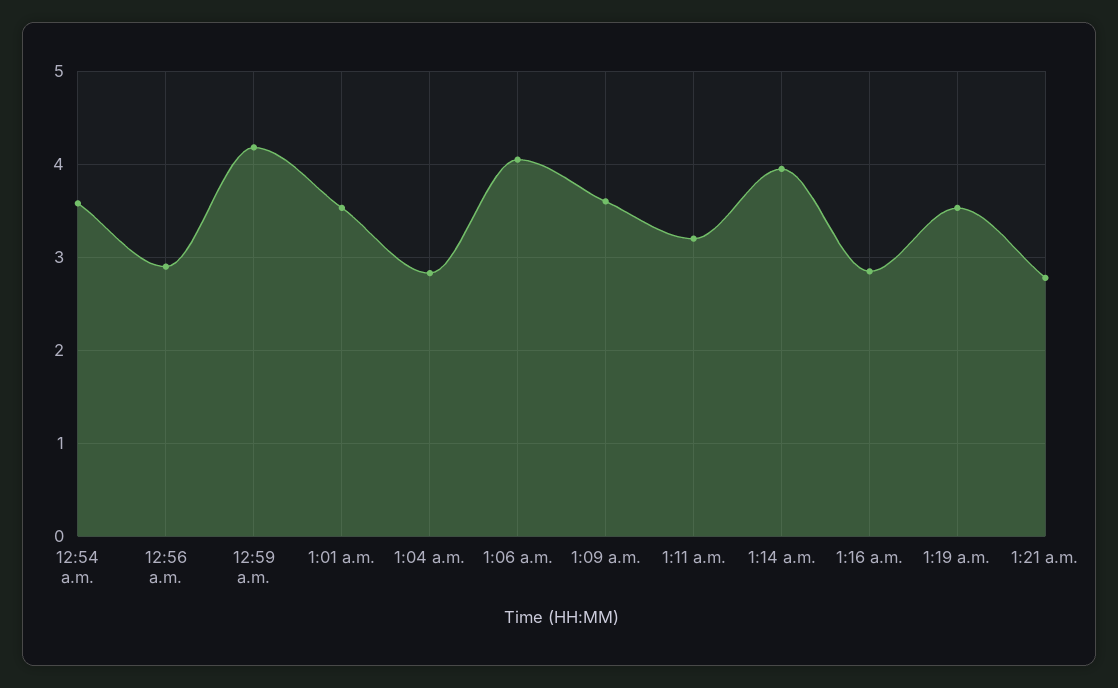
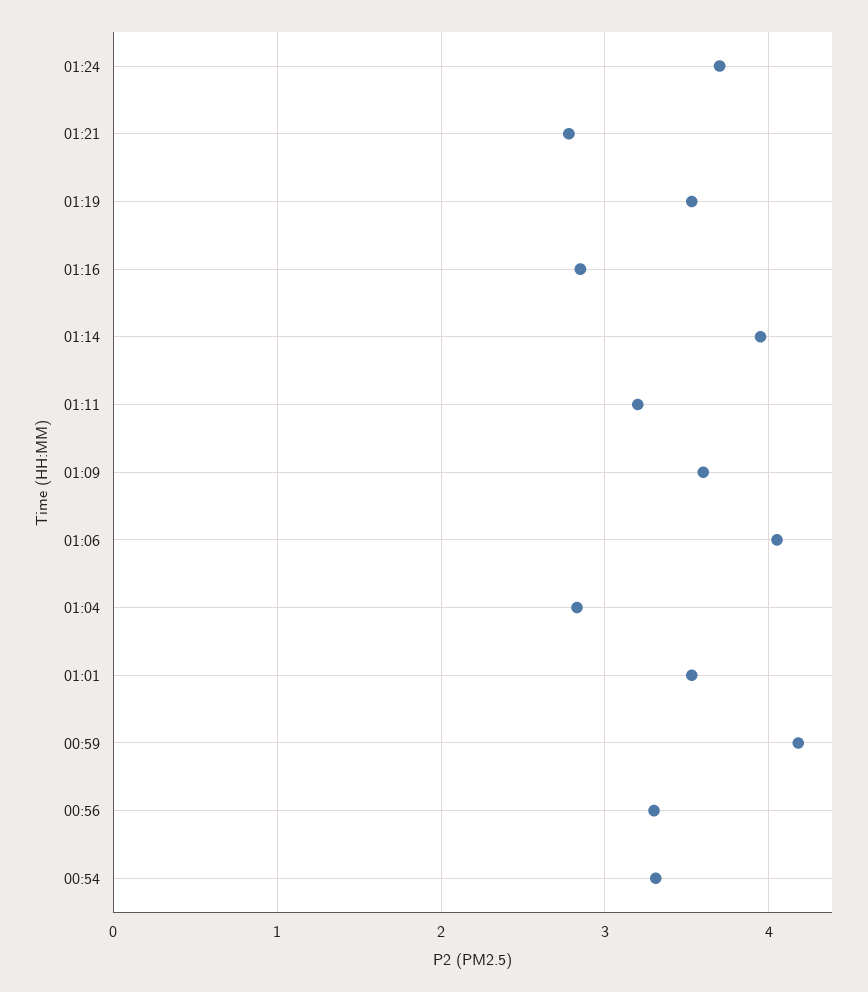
12:54 a.m.: 3.6 -> 3.3
12:56 a.m.: 2.9 -> 3.3
01:24: none -> 3.7

